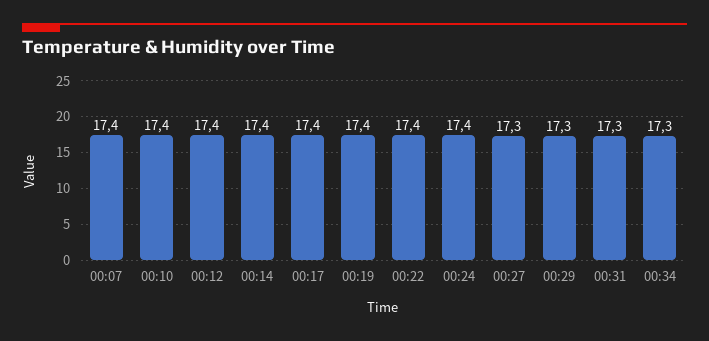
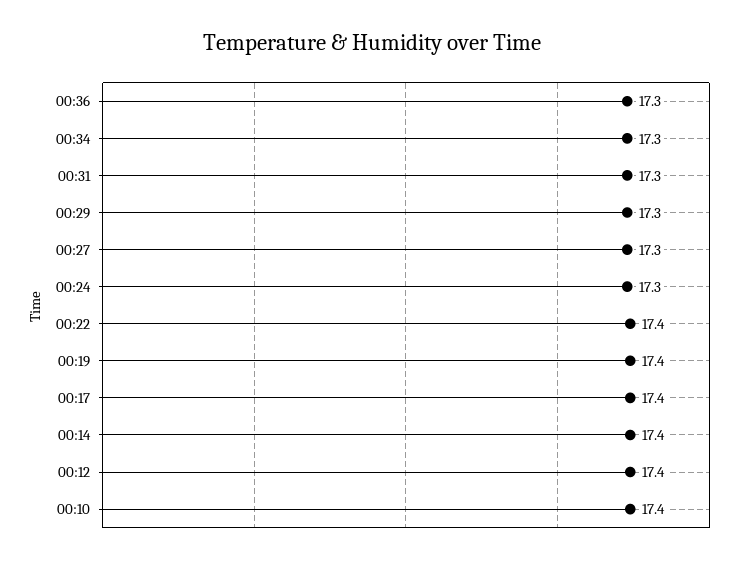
00:07: 17.4 -> none
00:24: 17.4 -> 17.3
00:36: none -> 17.3

